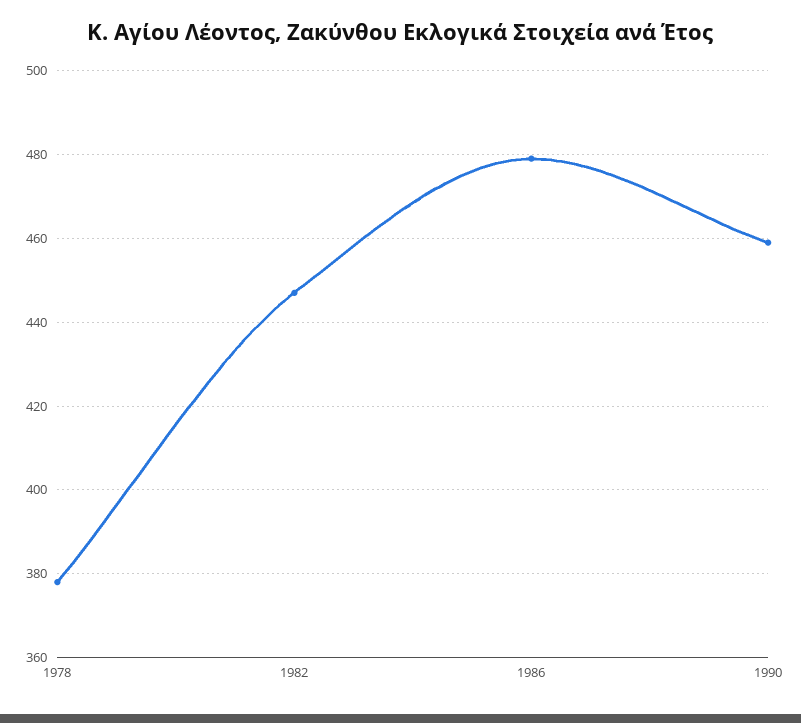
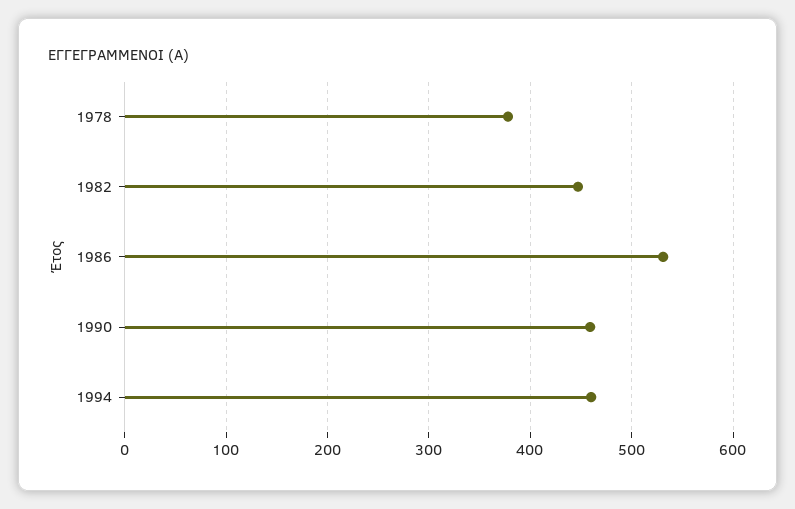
1986: 480 -> 530
1994: none -> 460

